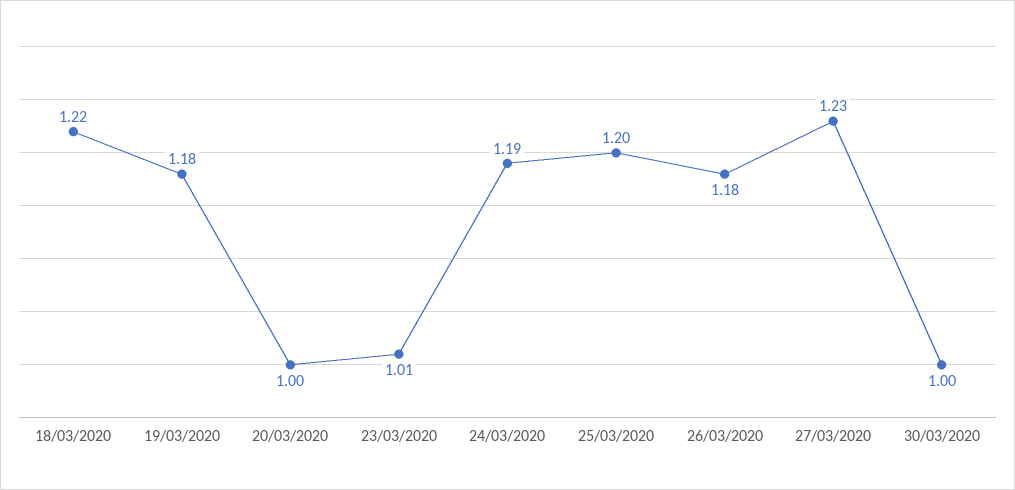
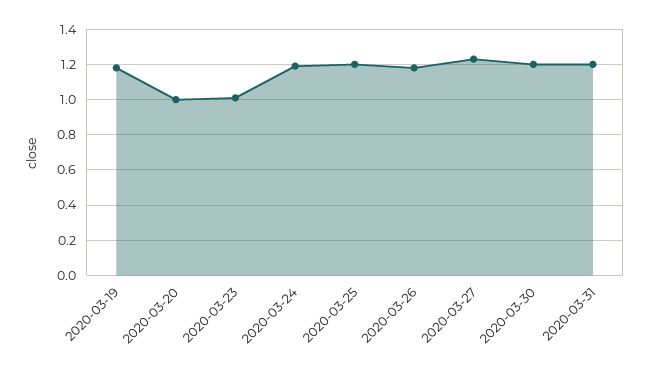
18/03/2020: 1.22 -> none
30/03/2020: 1 -> 1.2
2020-03-31: none -> 1.2

